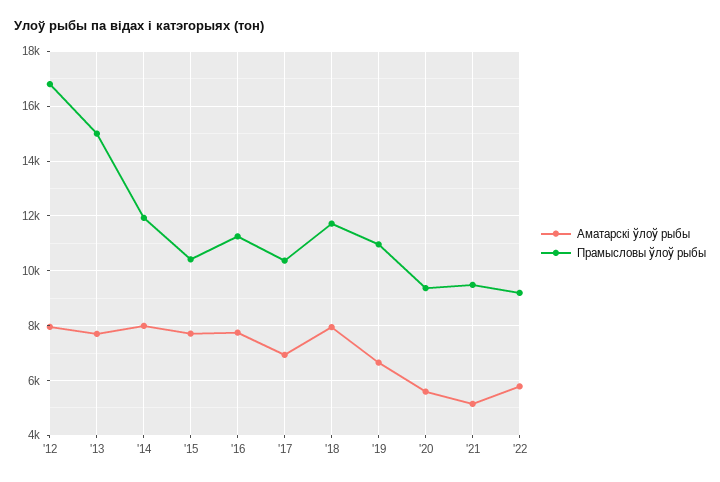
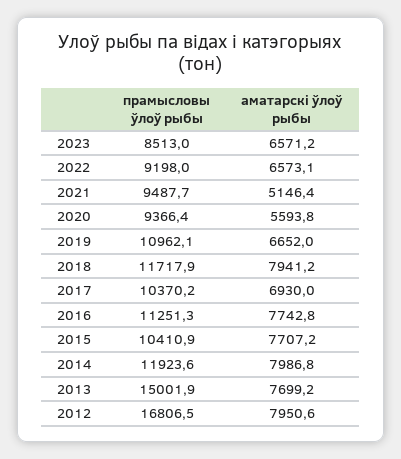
Аматарскі ўлоў рыбы, '22: 5750 -> 6573.1
Прамысловы ўлоў рыбы, 2023: none -> 8513
Аматарскі ўлоў рыбы, 2023: none -> 6571.2

